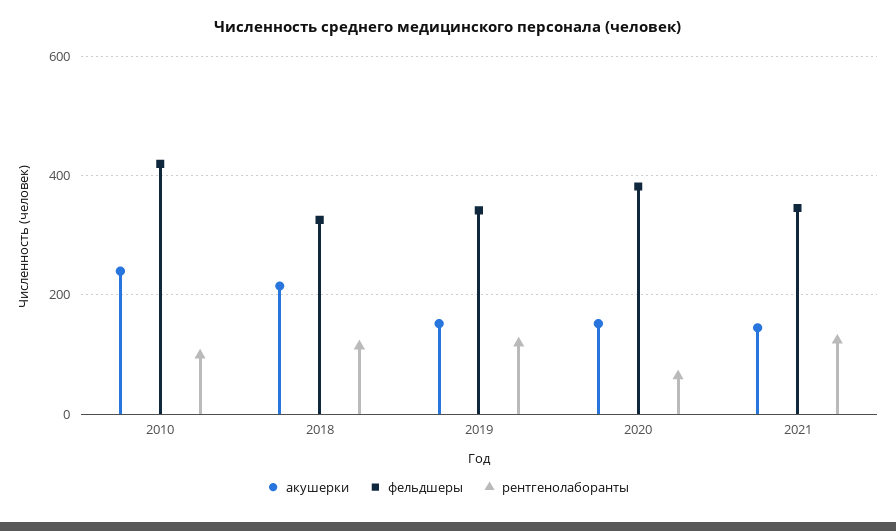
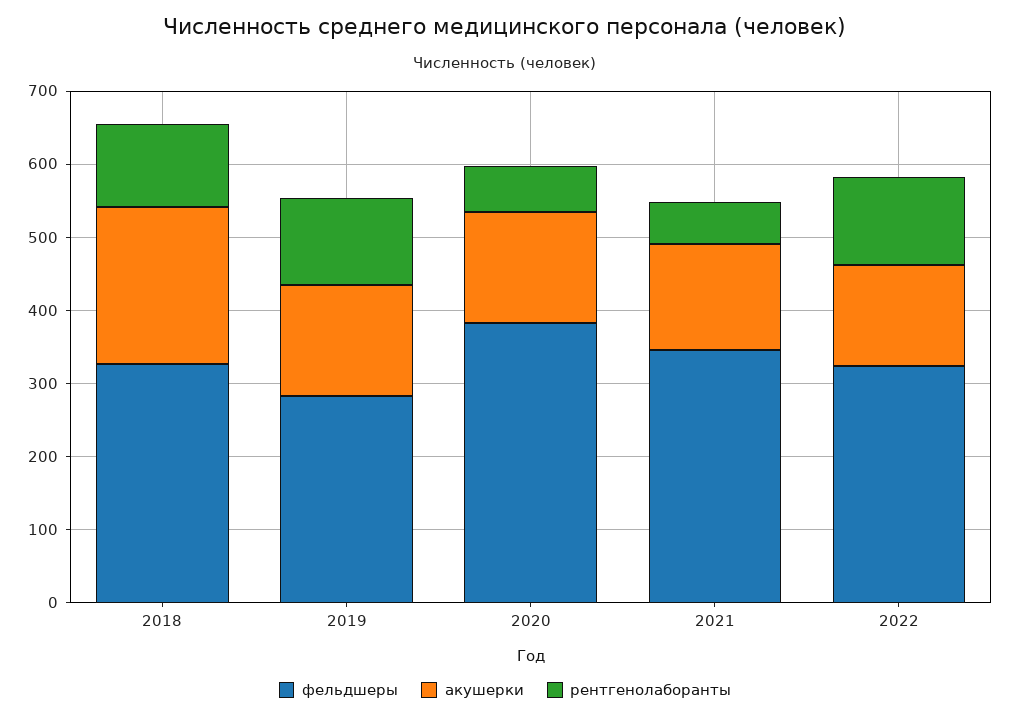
акушерки, 2010: 240 -> none
фельдшеры, 2010: 420 -> none
рентгенолаборанты, 2010: 100 -> none
фельдшеры, 2019: 340 -> 280
рентгенолаборанты, 2021: 120 -> 60
фельдшеры, 2022: none -> 320
акушерки, 2022: none -> 140
рентгенолаборанты, 2022: none -> 120

